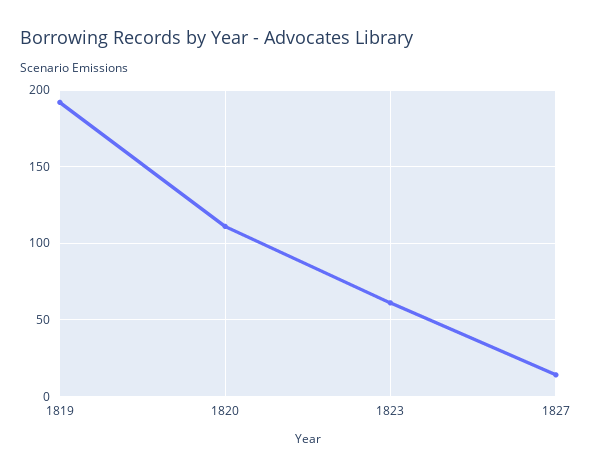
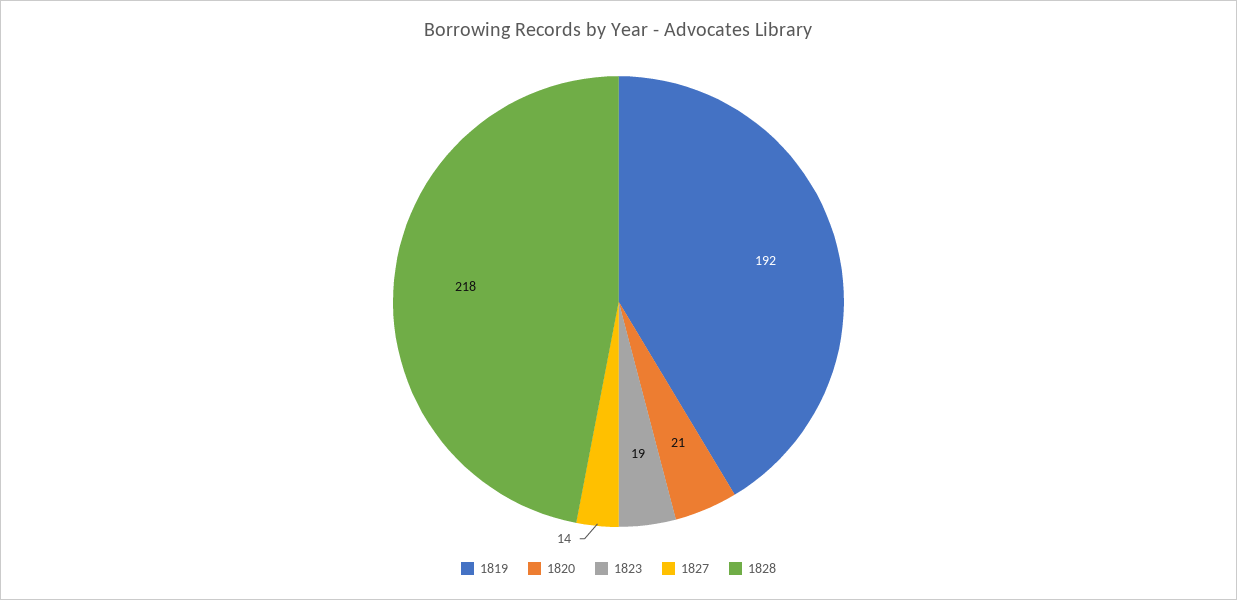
1820: 110 -> 21
1823: 60 -> 19
1828: none -> 218

